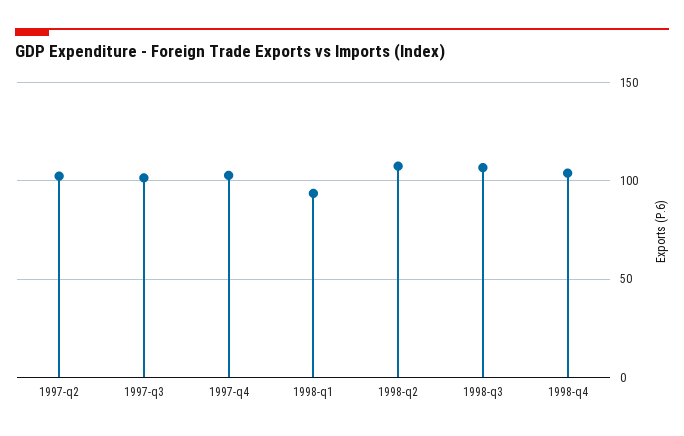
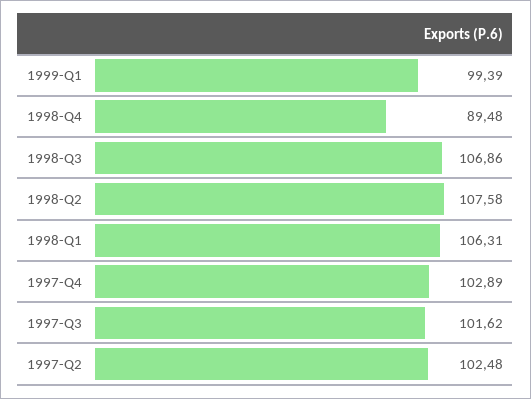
1998-q1: 95 -> 106.31
1998-q4: 105 -> 89.48
1999-Q1: none -> 99.39

